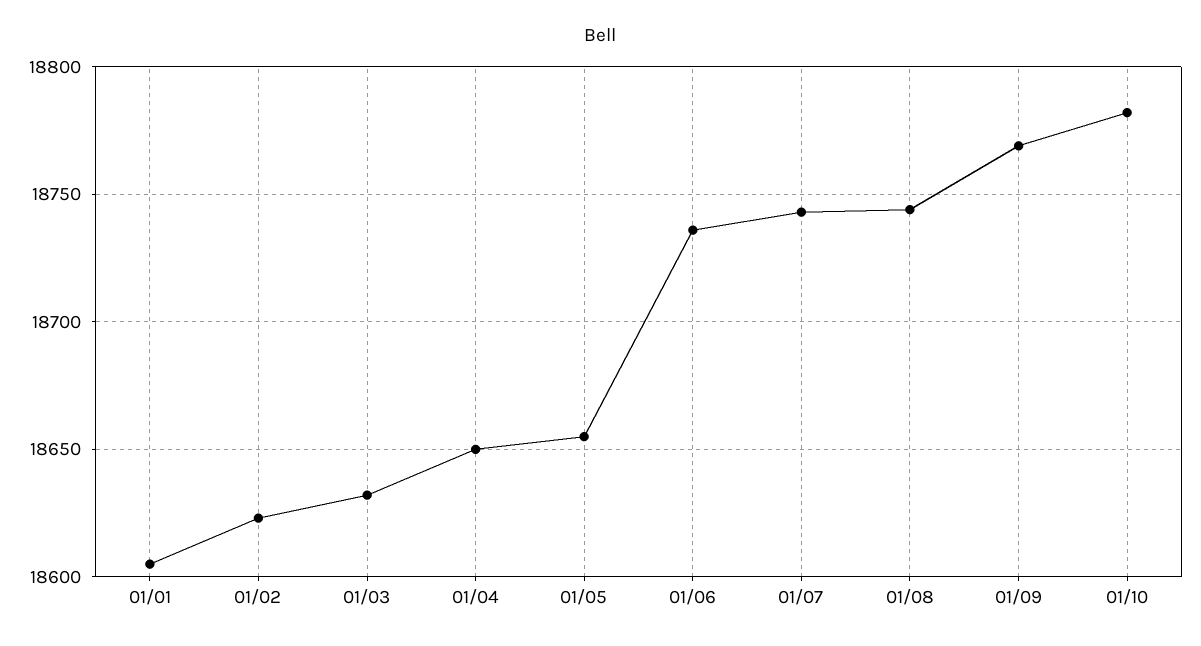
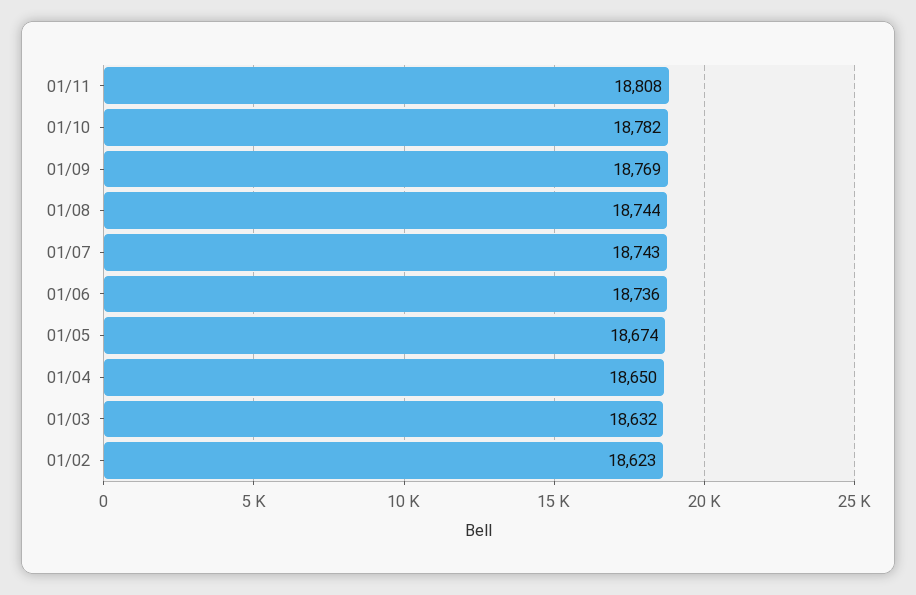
01/01: 18605 -> none
01/05: 18655 -> 18674
01/11: none -> 18808

